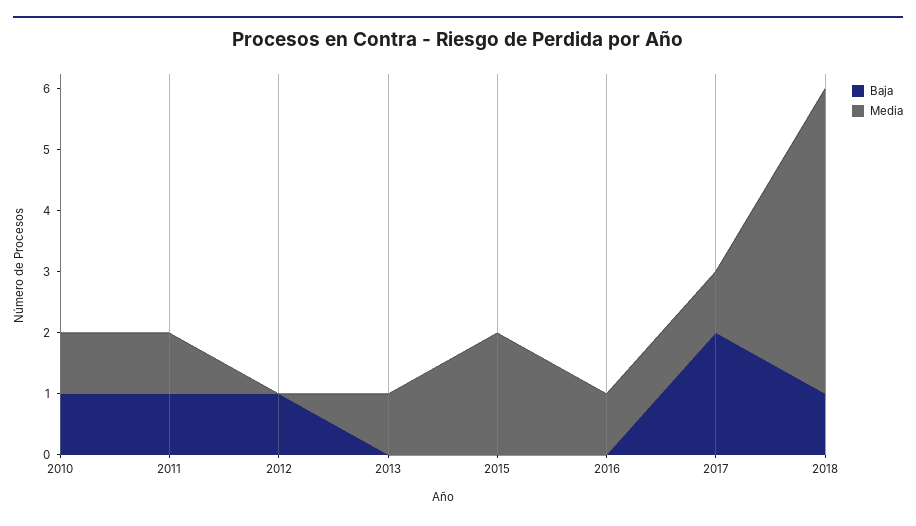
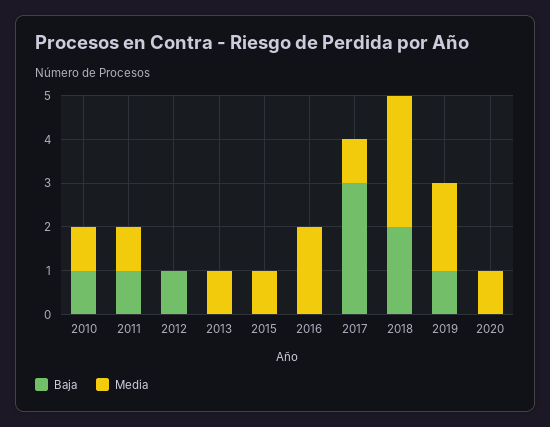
Media, 2015: 2 -> 1
Media, 2016: 1 -> 2
Baja, 2017: 2 -> 3
Baja, 2018: 1 -> 2
Media, 2018: 5 -> 3
Baja, 2019: none -> 1
Media, 2019: none -> 2
Baja, 2020: none -> 0
Media, 2020: none -> 1

